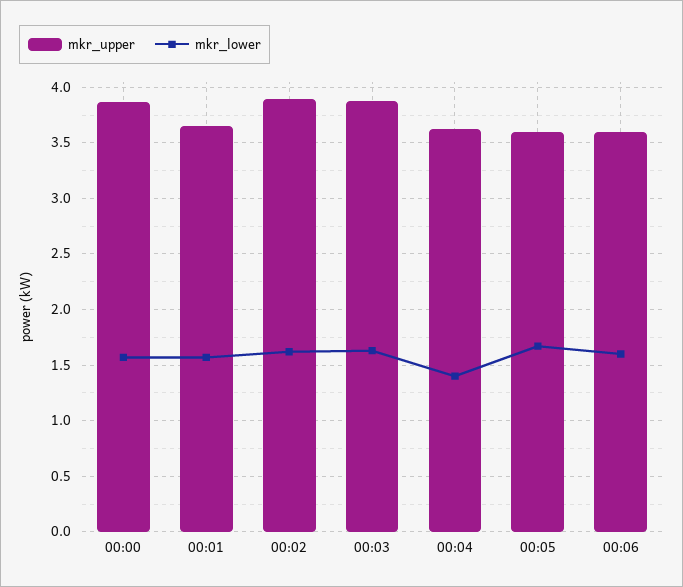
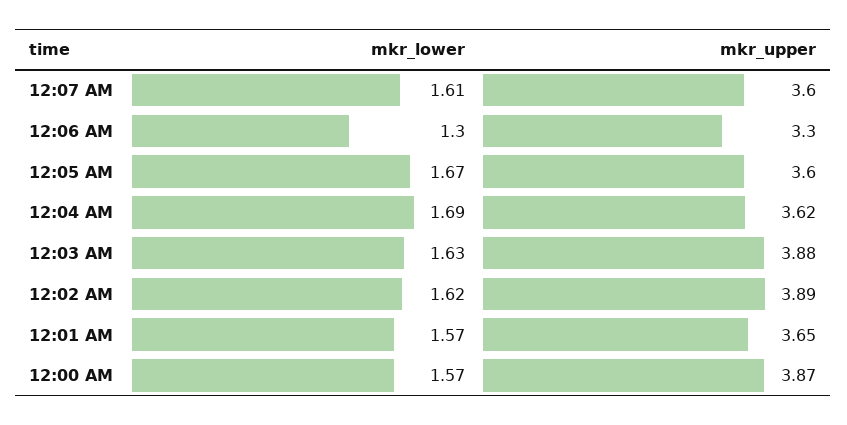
mkr_lower, 00:04: 1.4 -> 1.69
mkr_upper, 00:06: 3.6 -> 3.3
mkr_lower, 00:06: 1.6 -> 1.3
mkr_lower, 12:07 AM: none -> 1.61
mkr_upper, 12:07 AM: none -> 3.6

